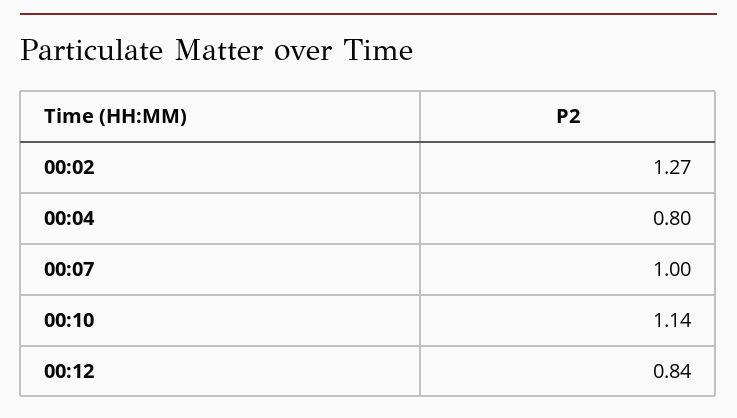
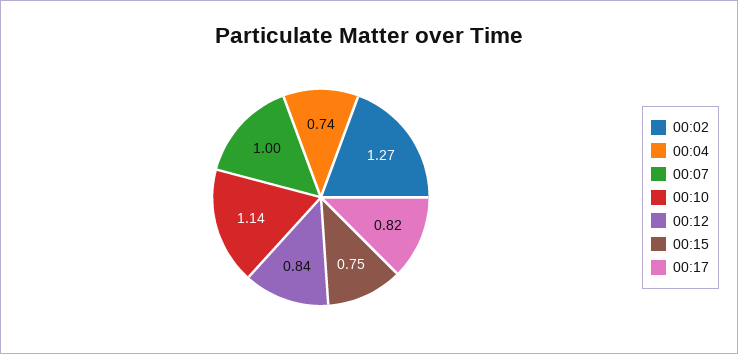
00:04: 0.8 -> 0.74
00:15: none -> 0.75
00:17: none -> 0.82

